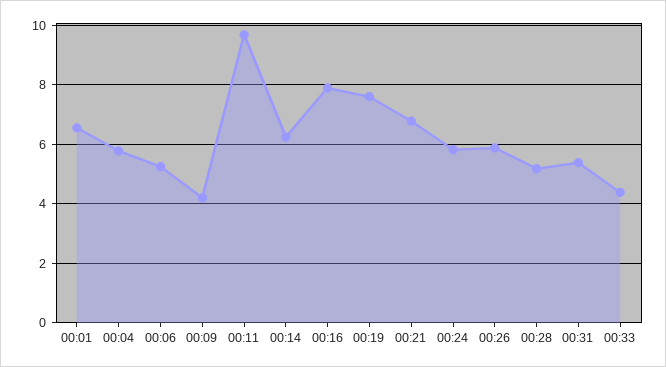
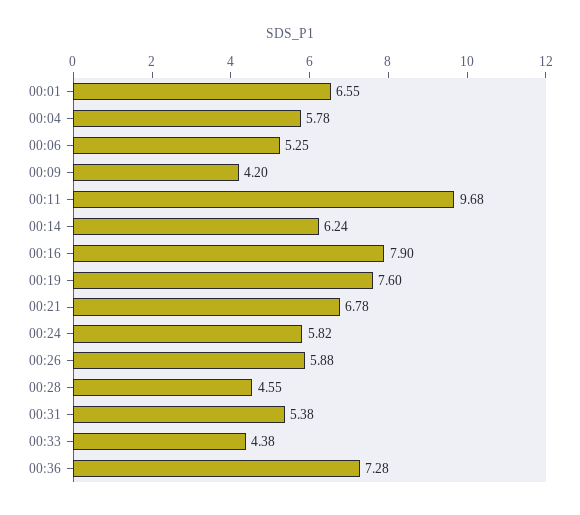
00:28: 5.25 -> 4.55
00:36: none -> 7.28

